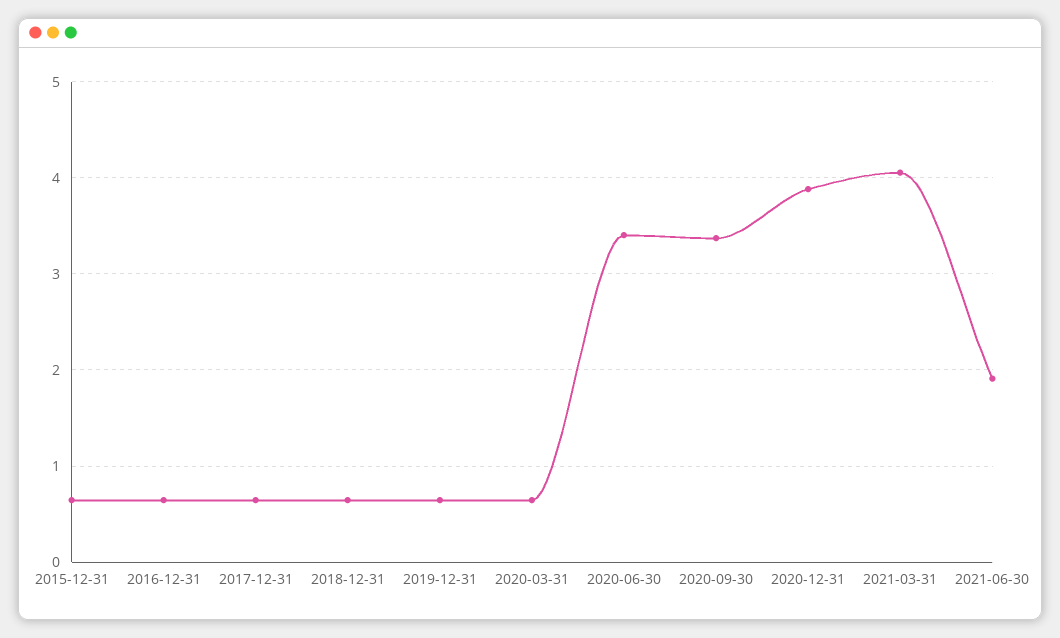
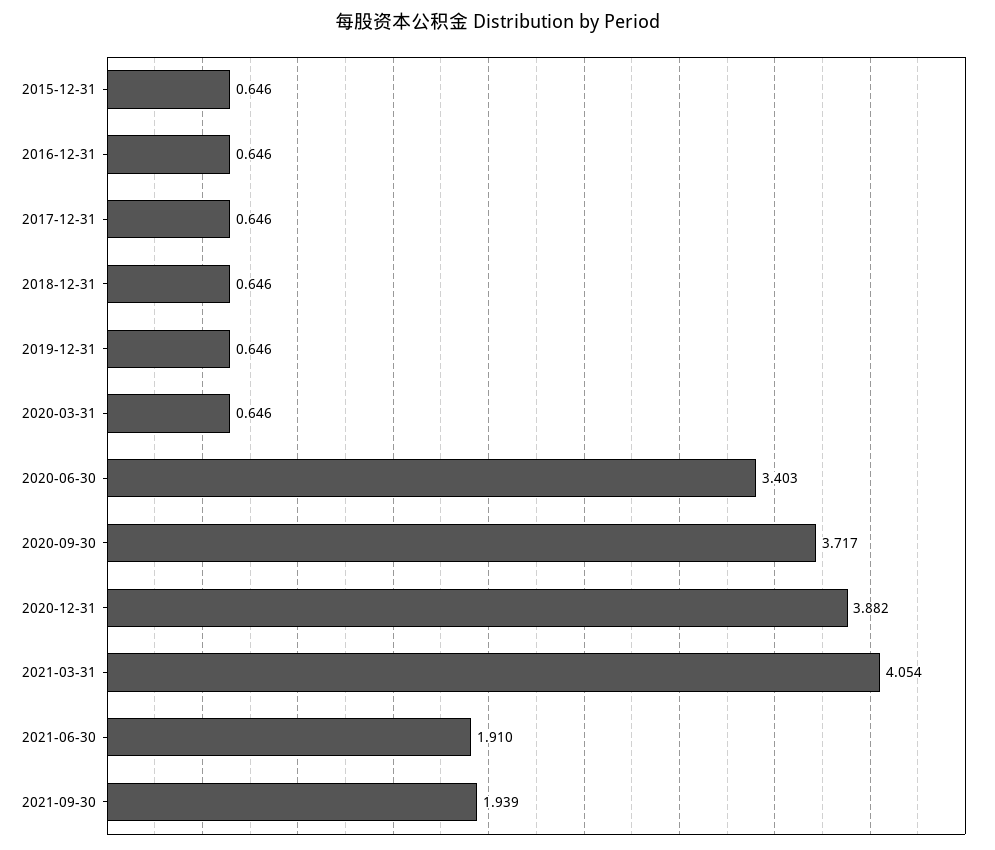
2020-09-30: 3.4 -> 3.717
2021-09-30: none -> 1.939

